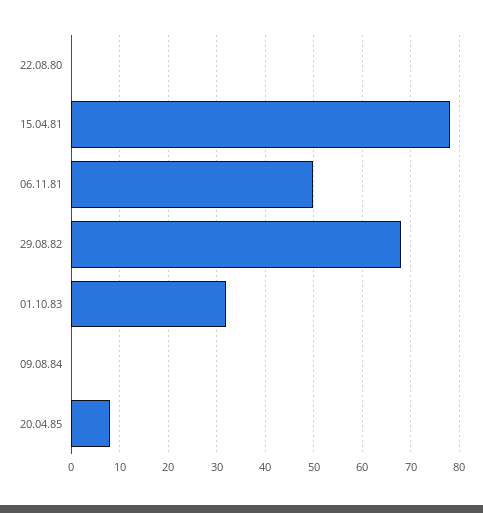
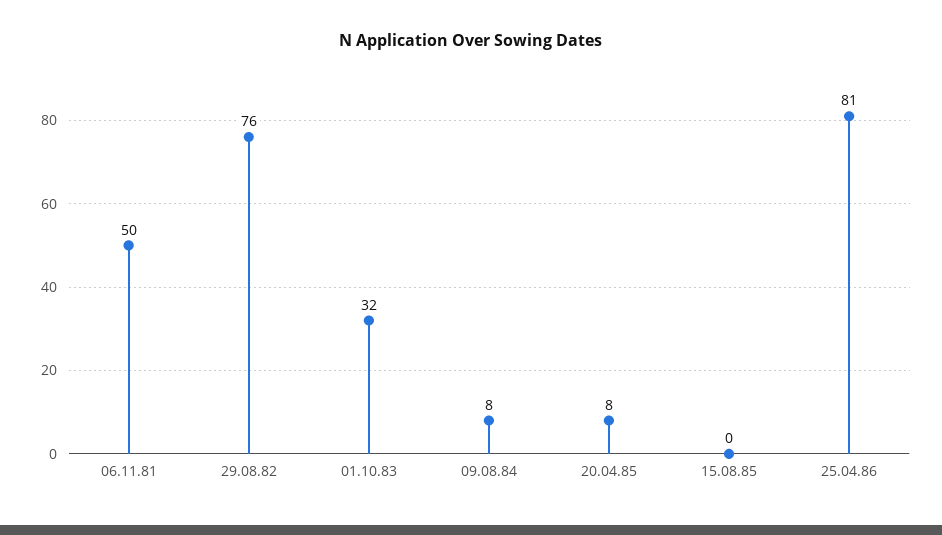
22.08.80: 0 -> none
15.04.81: 78 -> none
29.08.82: 68 -> 76
09.08.84: 0 -> 8
15.08.85: none -> 0
25.04.86: none -> 81

